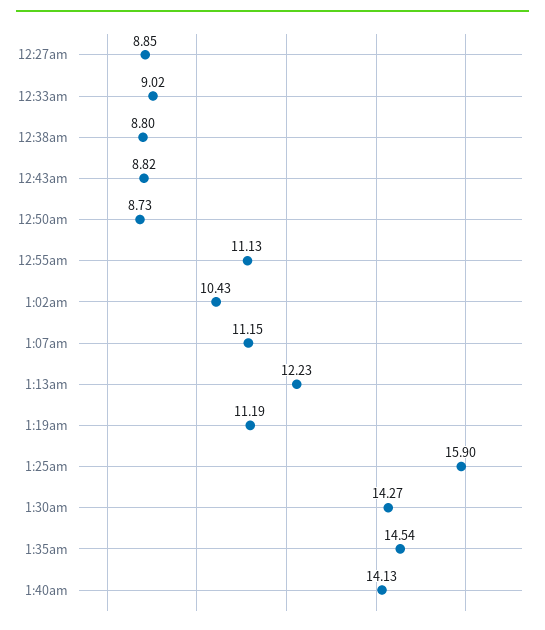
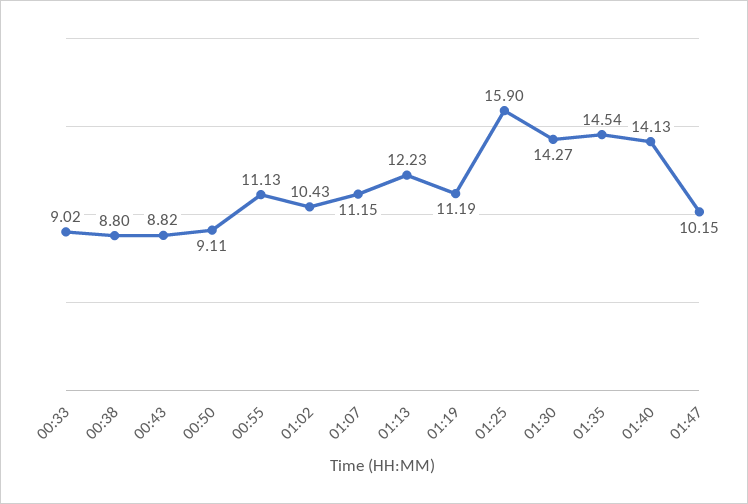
12:27am: 8.85 -> none
12:50am: 8.73 -> 9.11
01:47: none -> 10.15

